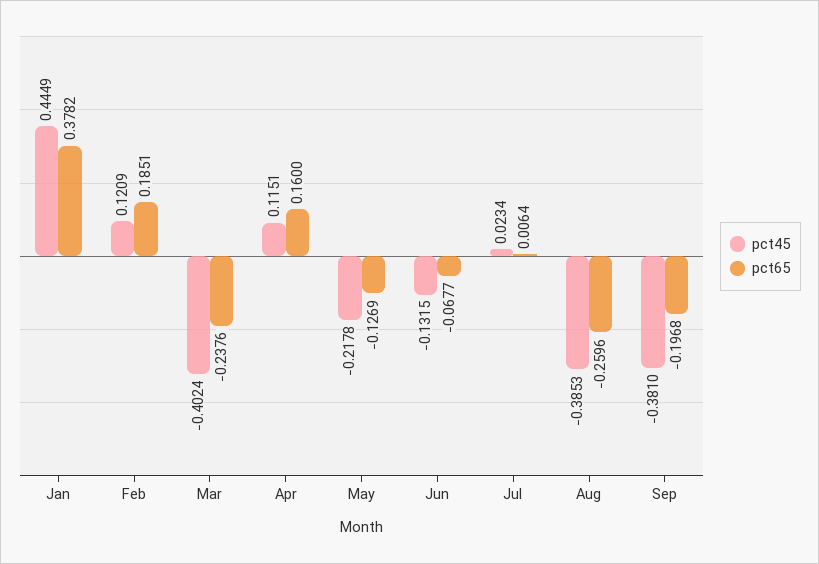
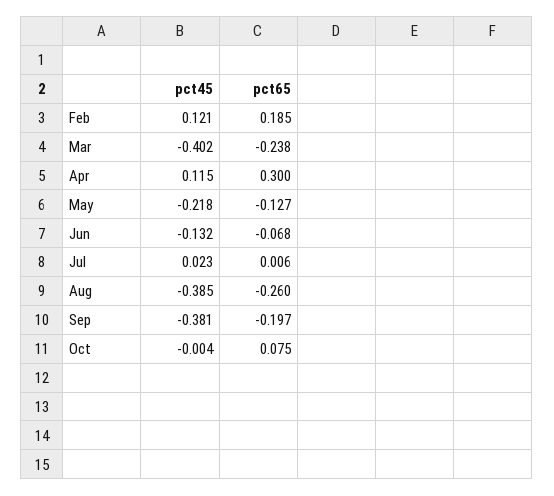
pct45, Jan: 0.4449 -> none
pct65, Jan: 0.3782 -> none
pct65, Apr: 0.16 -> 0.3
pct45, Oct: none -> -0.004
pct65, Oct: none -> 0.075

